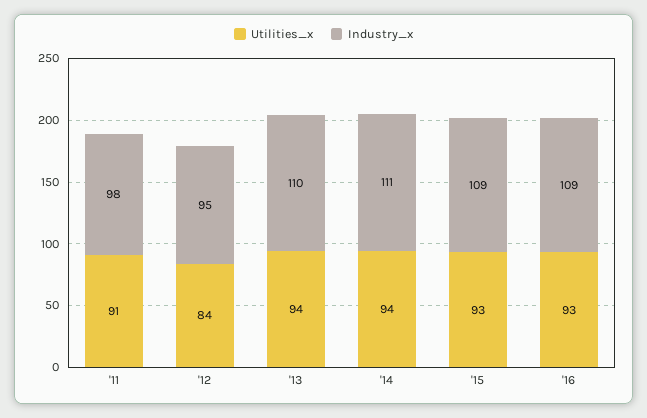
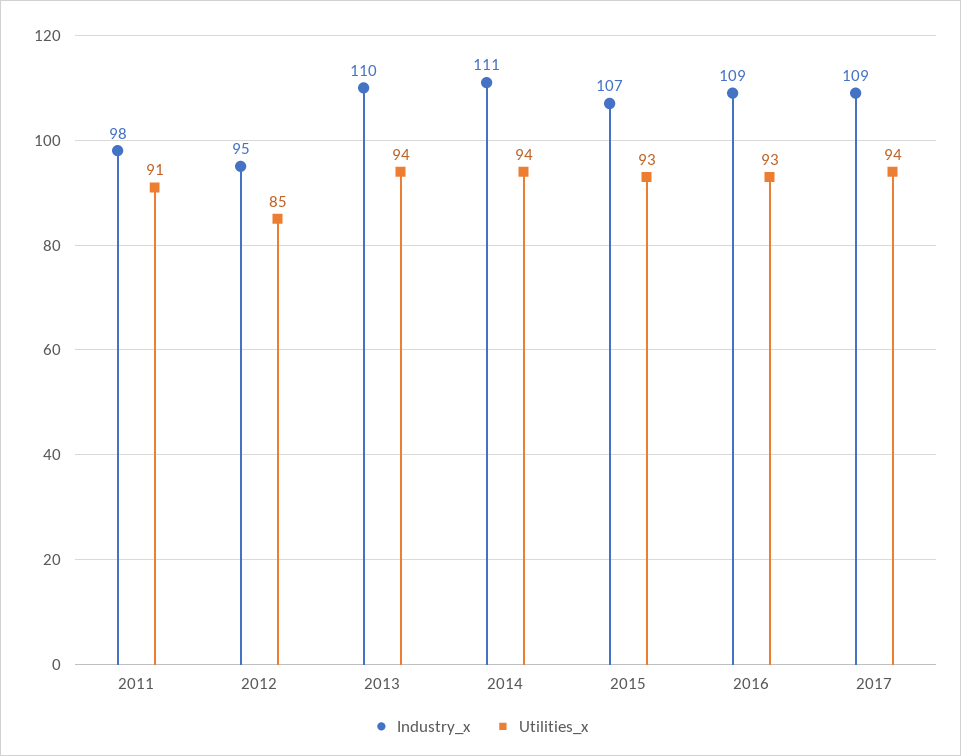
Utilities_x, '12: 84 -> 85
Industry_x, '15: 109 -> 107
Industry_x, 2017: none -> 109
Utilities_x, 2017: none -> 94

